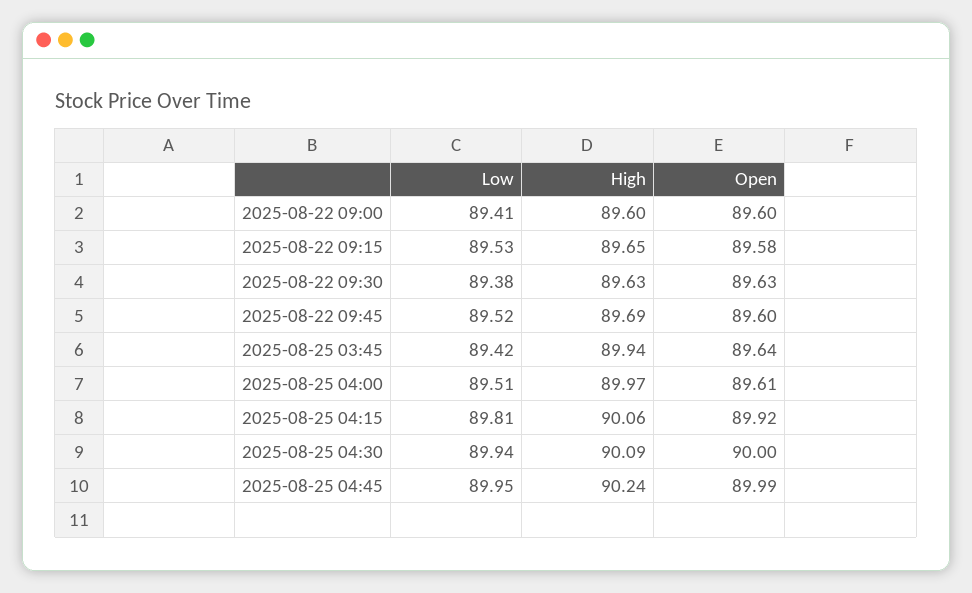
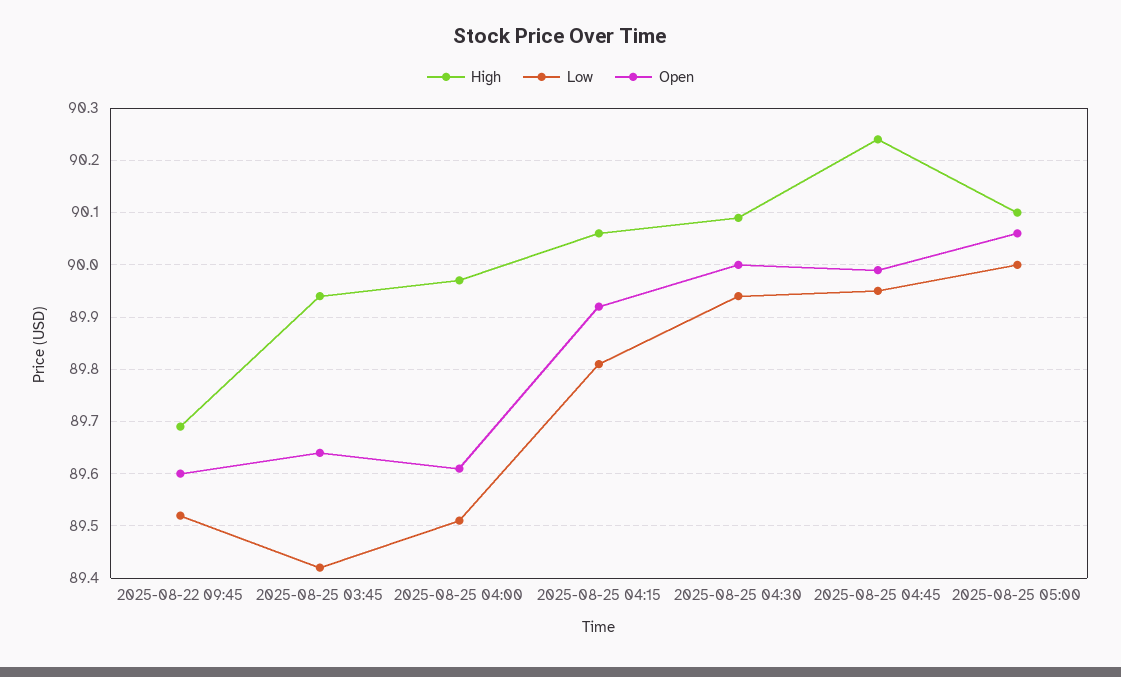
Low, 2025-08-22 09:00: 89.41 -> none
High, 2025-08-22 09:00: 89.6 -> none
Open, 2025-08-22 09:00: 89.6 -> none
Low, 2025-08-22 09:15: 89.53 -> none
High, 2025-08-22 09:15: 89.65 -> none
Open, 2025-08-22 09:15: 89.58 -> none
Low, 2025-08-22 09:30: 89.38 -> none
High, 2025-08-22 09:30: 89.63 -> none
Open, 2025-08-22 09:30: 89.63 -> none
High, 2025-08-25 05:00: none -> 90.1
Low, 2025-08-25 05:00: none -> 90
Open, 2025-08-25 05:00: none -> 90.05

